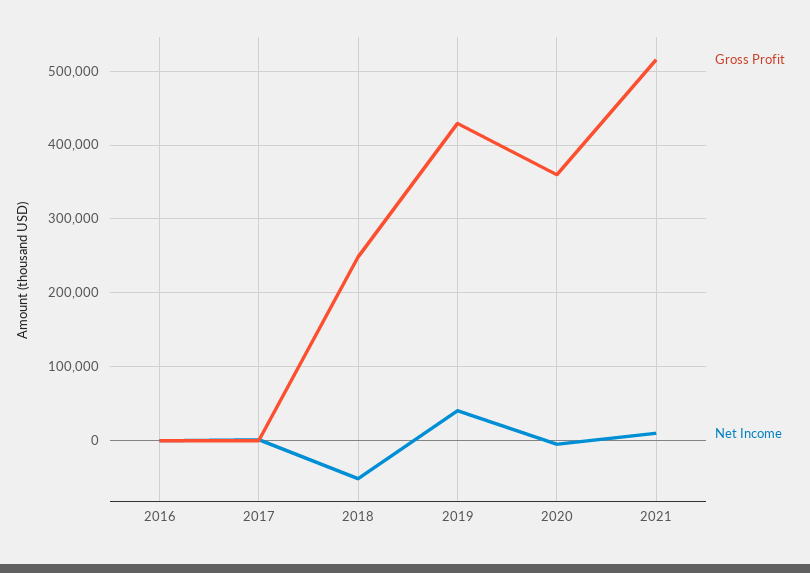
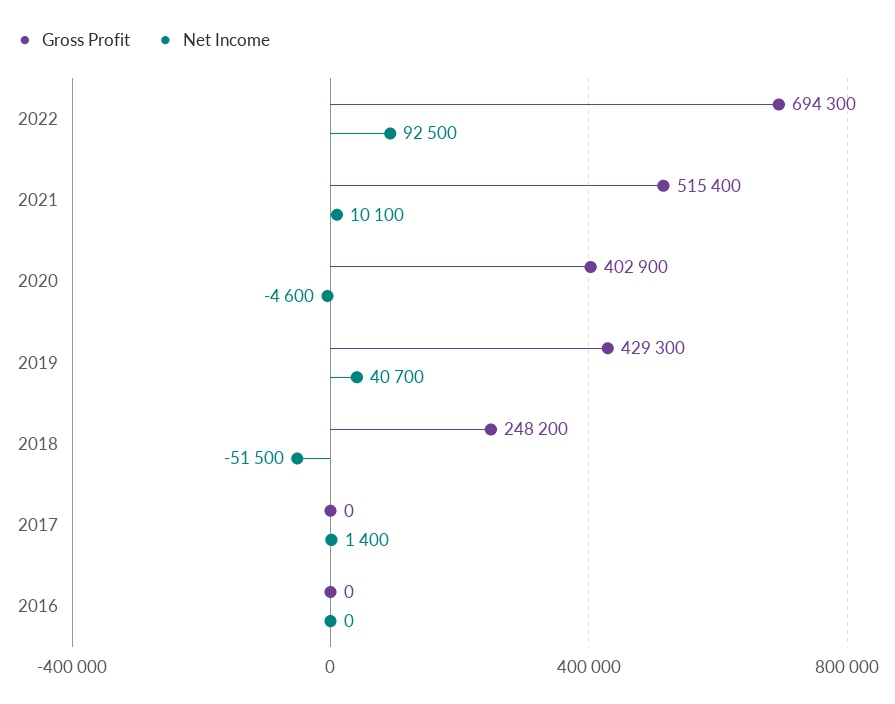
Gross Profit, 2020: 360000 -> 402900
Gross Profit, 2022: none -> 694300
Net Income, 2022: none -> 92500

